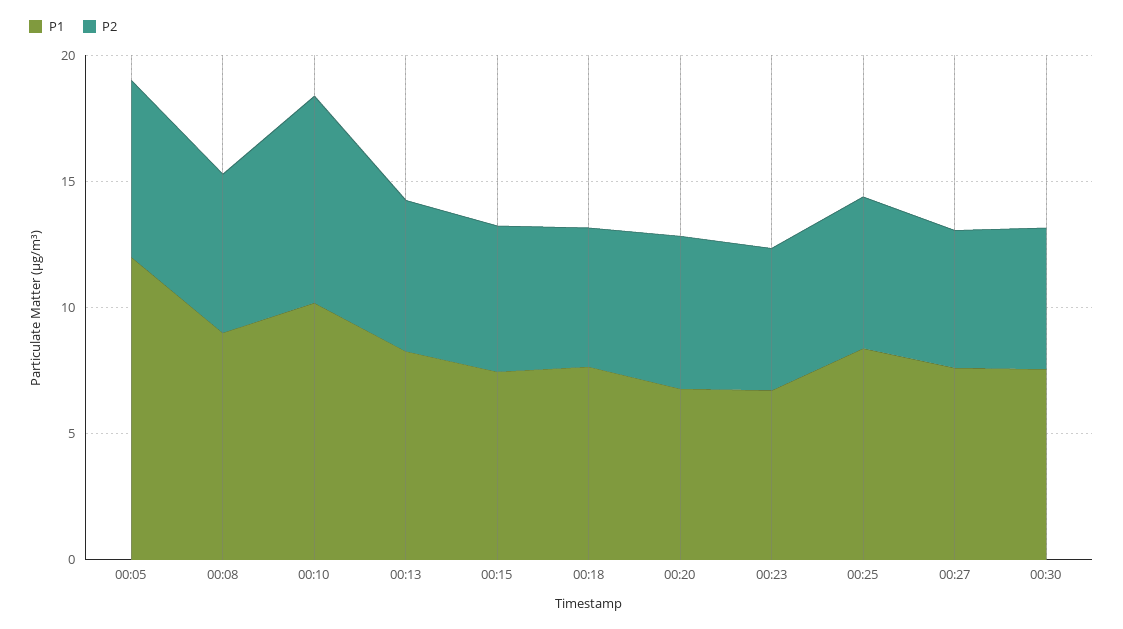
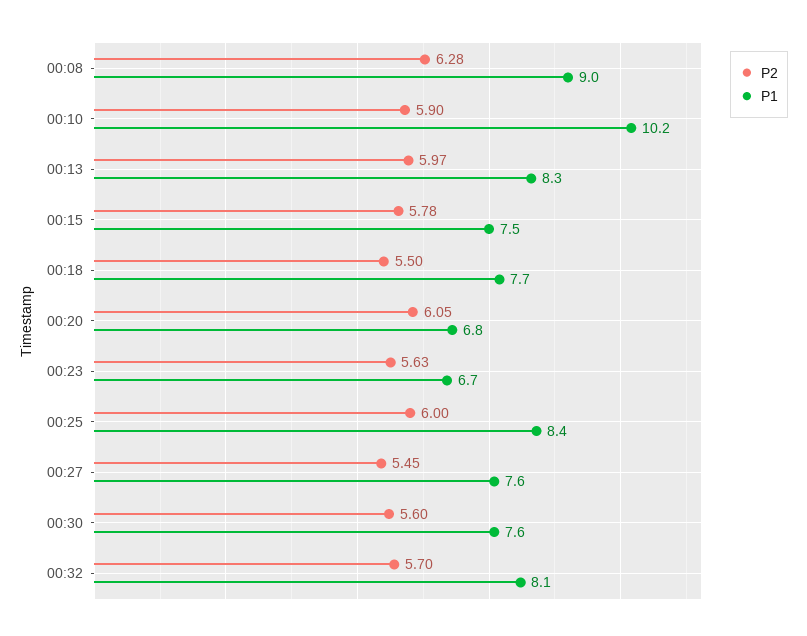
P1, 00:05: 12 -> none
P2, 00:05: 7 -> none
P2, 00:10: 8 -> 5.9
P2, 00:32: none -> 5.7
P1, 00:32: none -> 8.1

